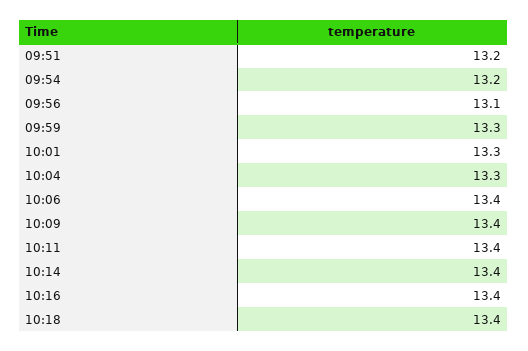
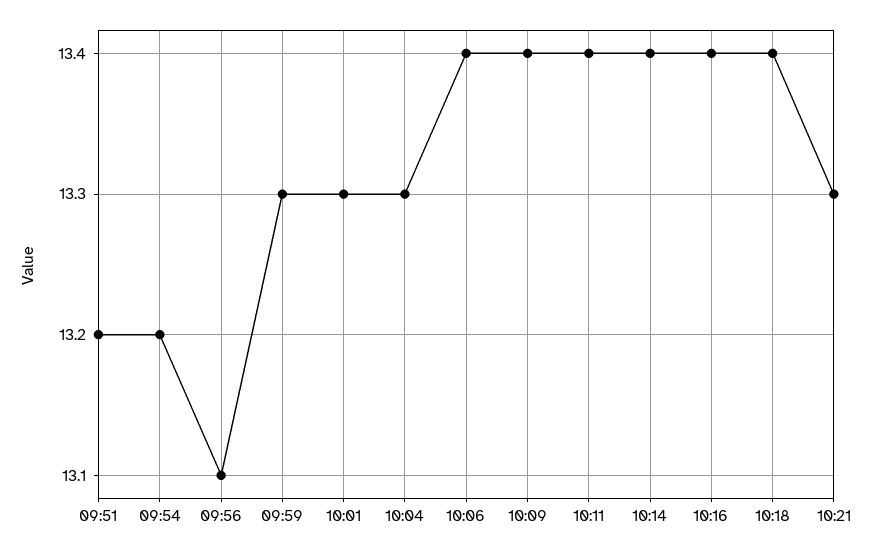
10:21: none -> 13.3

